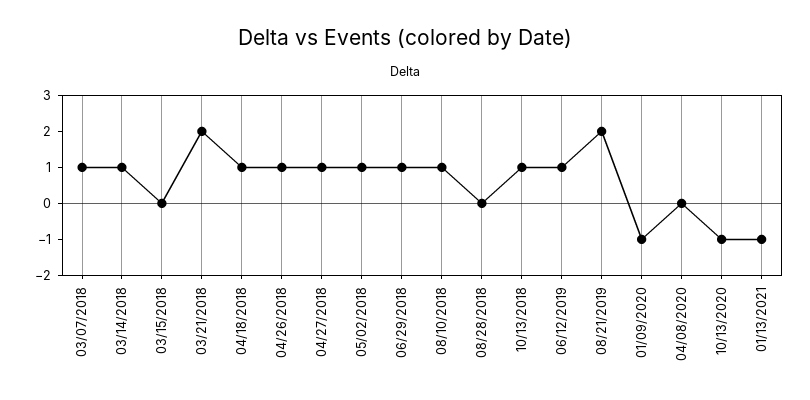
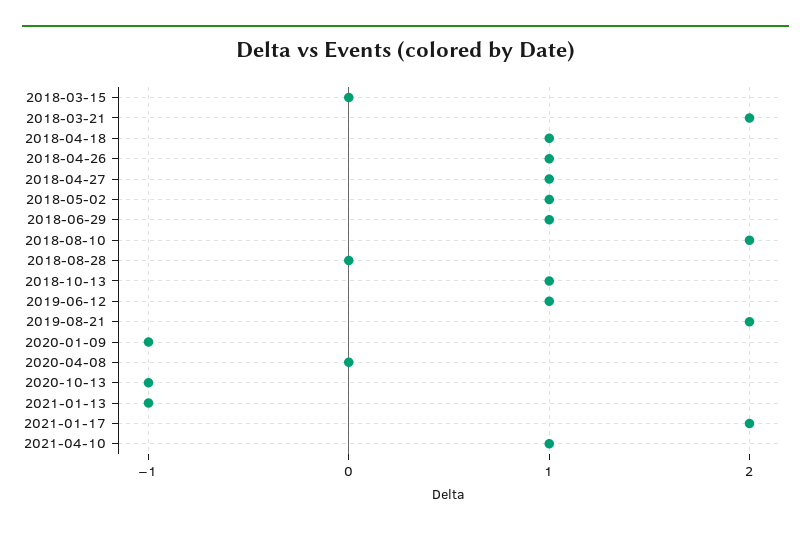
03/07/2018: 1 -> none
03/14/2018: 1 -> none
08/10/2018: 1 -> 2
2021-01-17: none -> 2
2021-04-10: none -> 1

